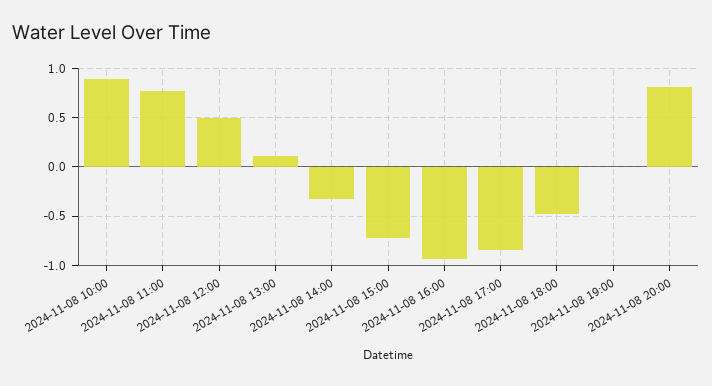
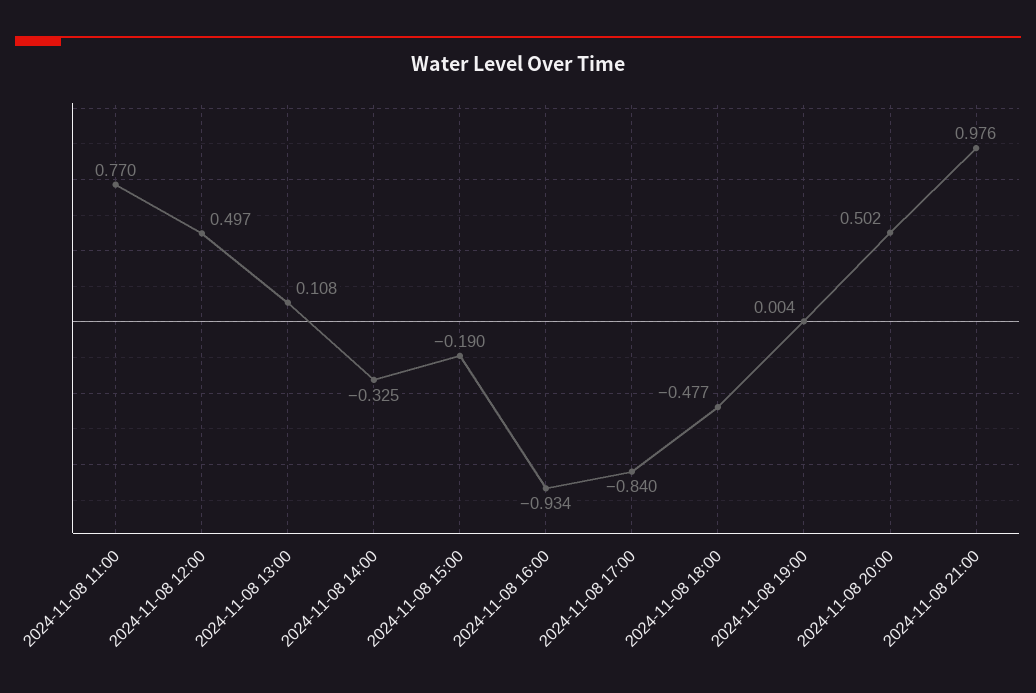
2024-11-08 10:00: 0.9 -> none
2024-11-08 15:00: -0.7 -> -0.19
2024-11-08 20:00: 0.8 -> 0.502
2024-11-08 21:00: none -> 0.976

